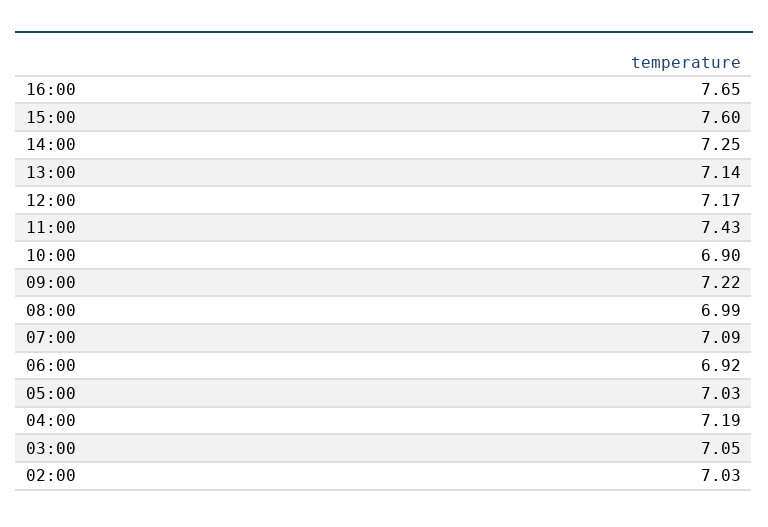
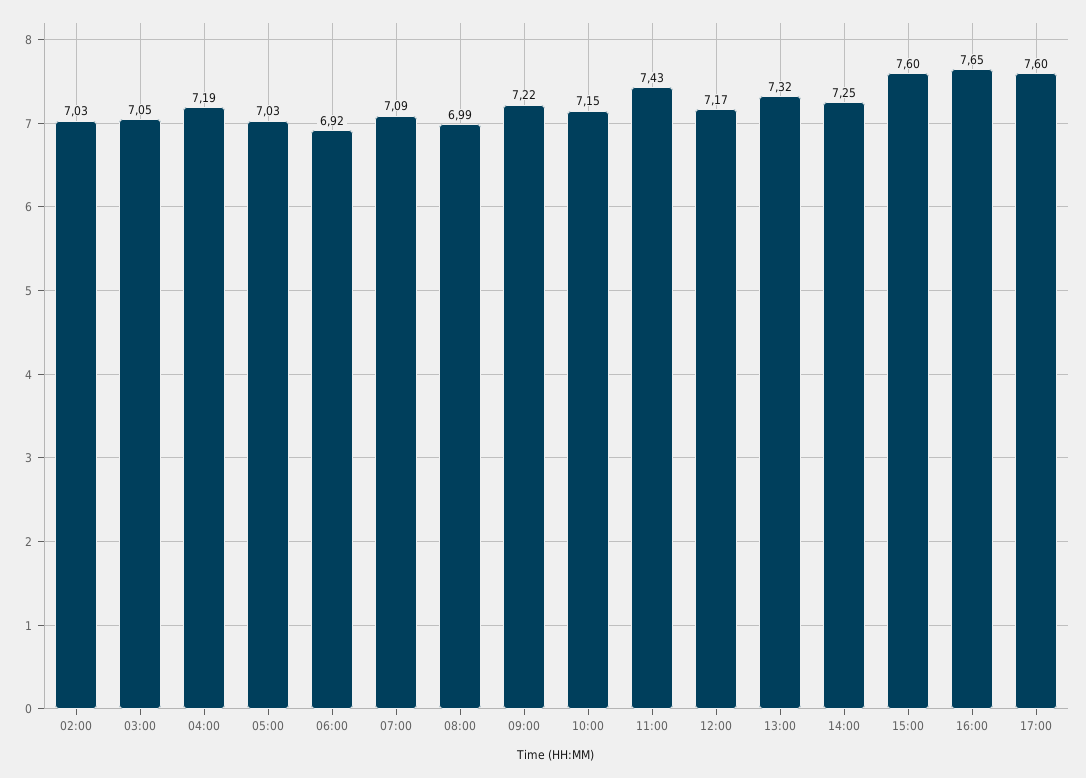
13:00: 7.14 -> 7.32
10:00: 6.9 -> 7.15
17:00: none -> 7.6

